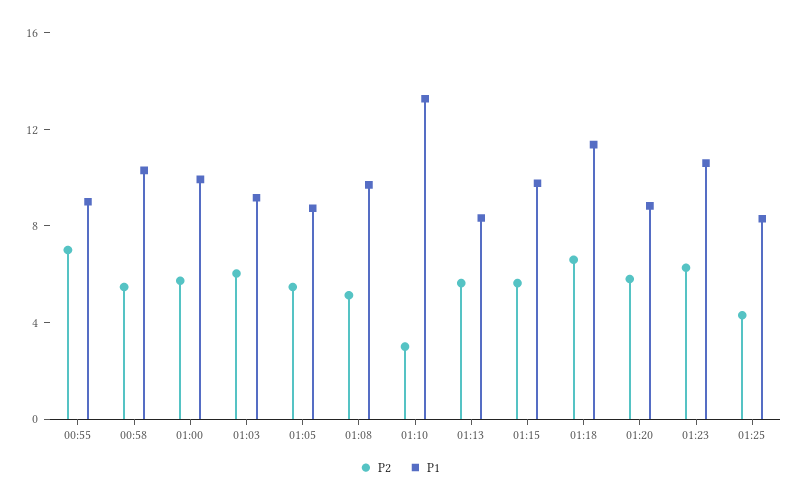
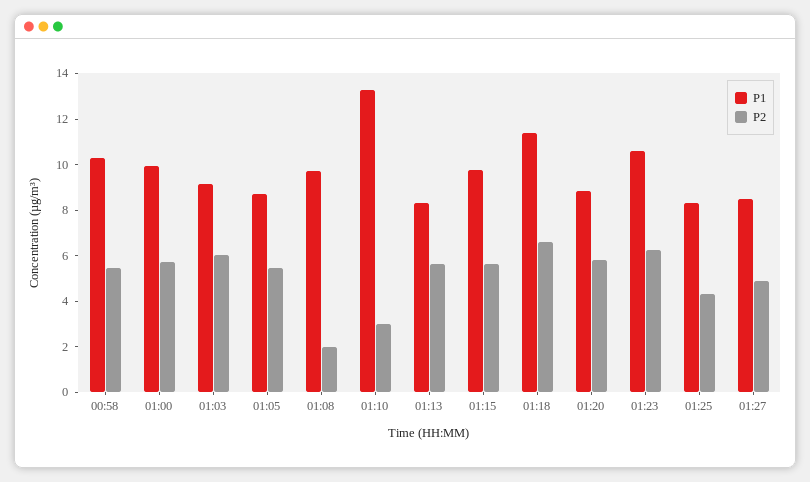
P2, 00:55: 7 -> none
P1, 00:55: 9 -> none
P2, 01:08: 5 -> 2
P1, 01:27: none -> 8.5
P2, 01:27: none -> 5

